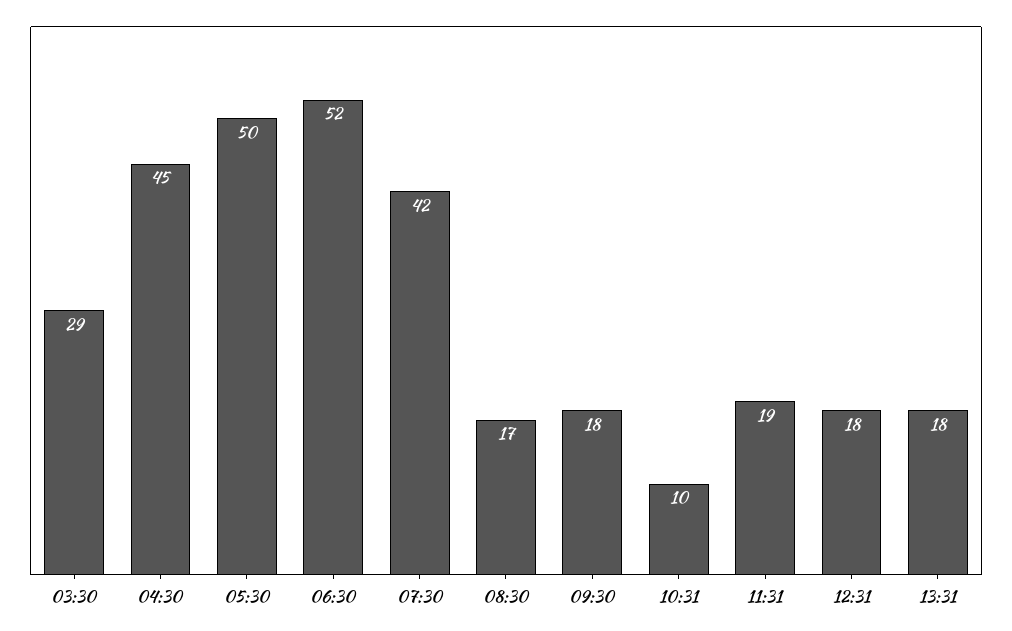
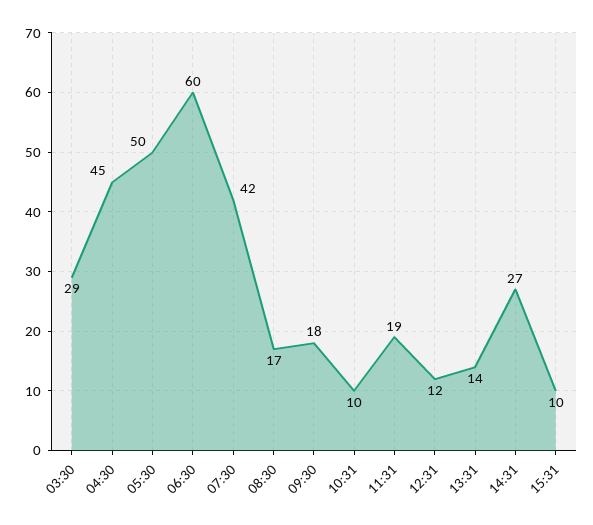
06:30: 52 -> 60
12:31: 18 -> 12
13:31: 18 -> 14
14:31: none -> 27
15:31: none -> 10

